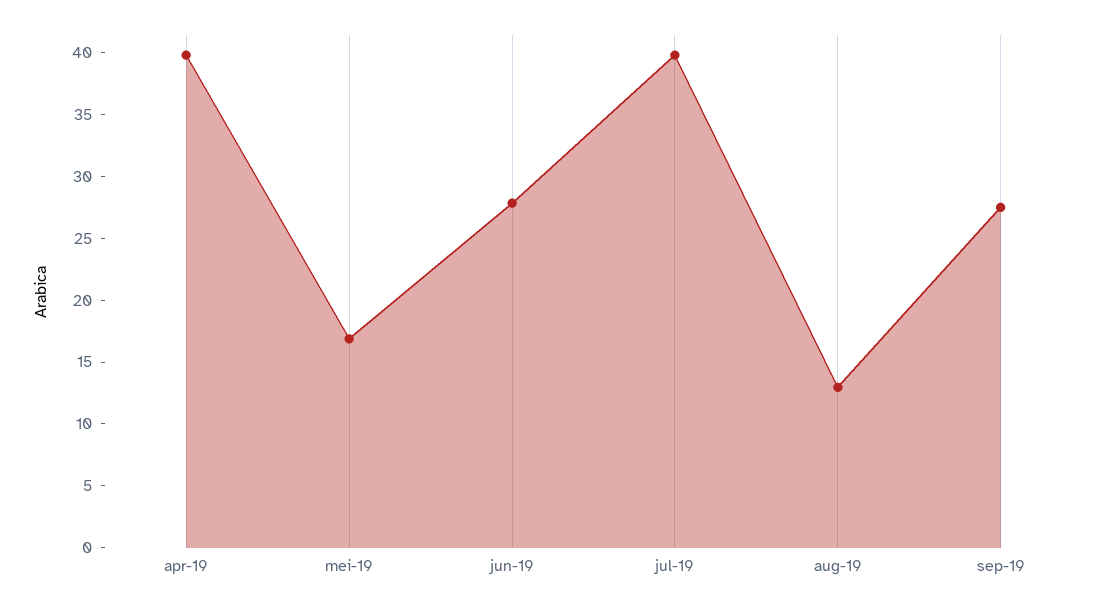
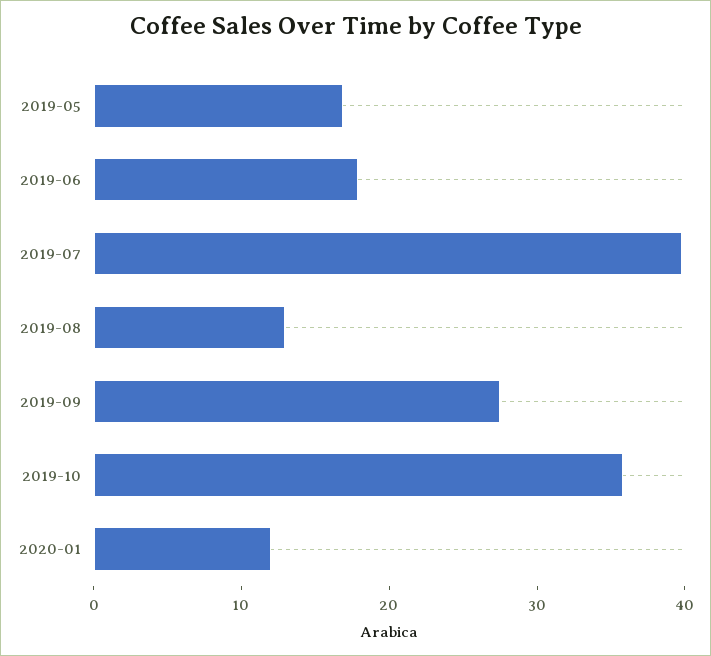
apr-19: 40 -> none
jun-19: 28 -> 18
2019-10: none -> 36
2020-01: none -> 12

